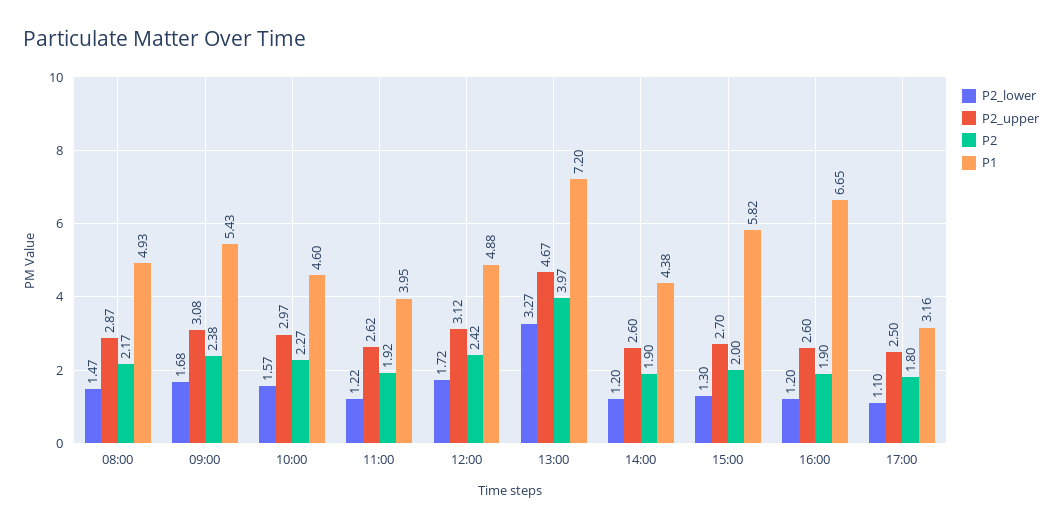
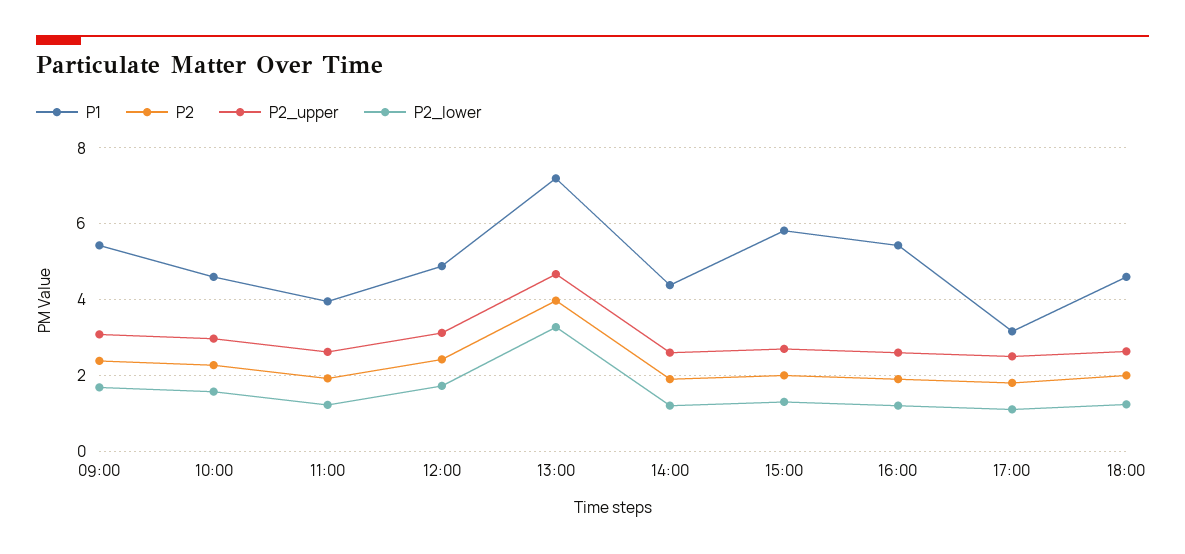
P2_lower, 08:00: 1.47 -> none
P2_upper, 08:00: 2.87 -> none
P2, 08:00: 2.17 -> none
P1, 08:00: 4.93 -> none
P1, 16:00: 6.65 -> 5.4
P1, 18:00: none -> 4.6
P2, 18:00: none -> 2
P2_upper, 18:00: none -> 2.6
P2_lower, 18:00: none -> 1.2

